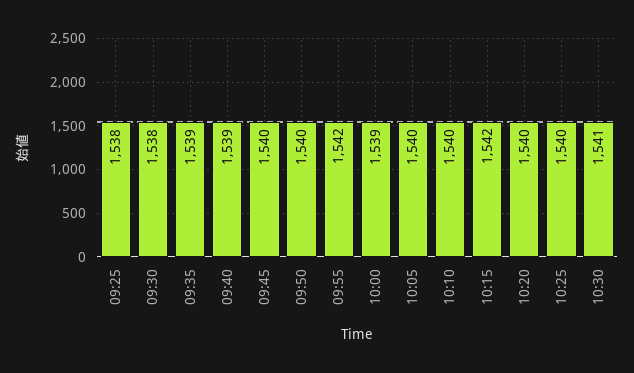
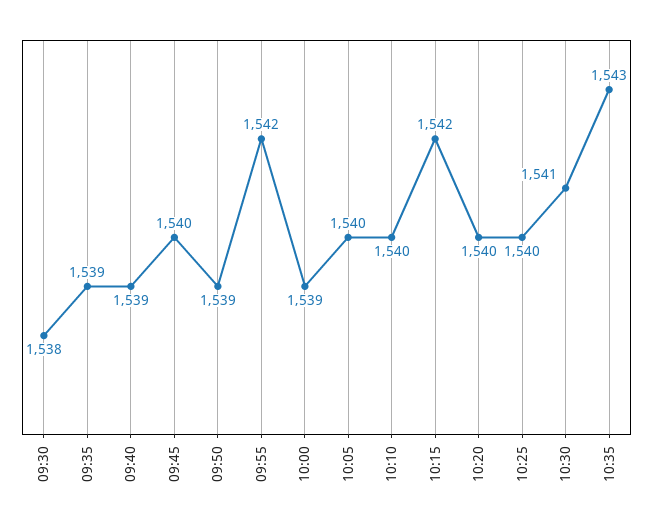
09:25: 1538 -> none
09:50: 1540 -> 1539
10:35: none -> 1543

